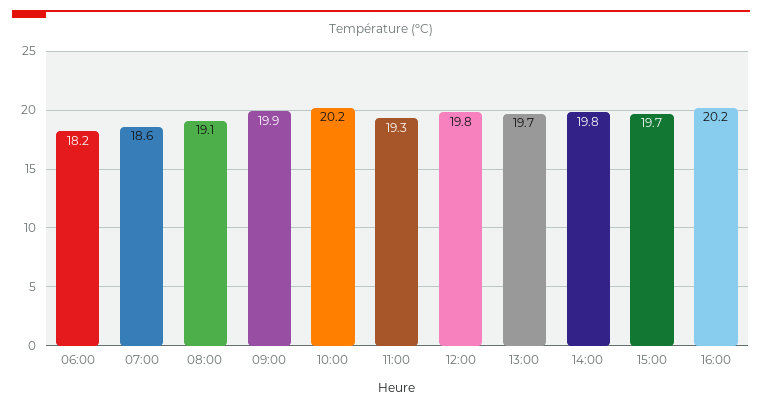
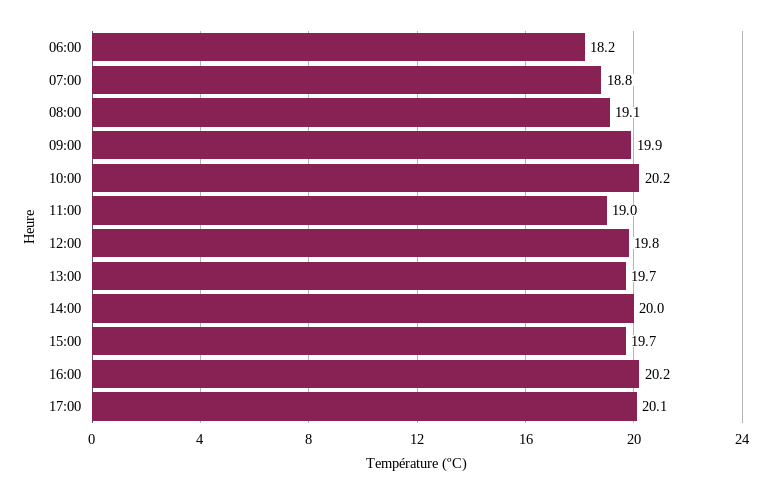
07:00: 18.6 -> 18.8
11:00: 19.3 -> 19
14:00: 19.8 -> 20
17:00: none -> 20.1

